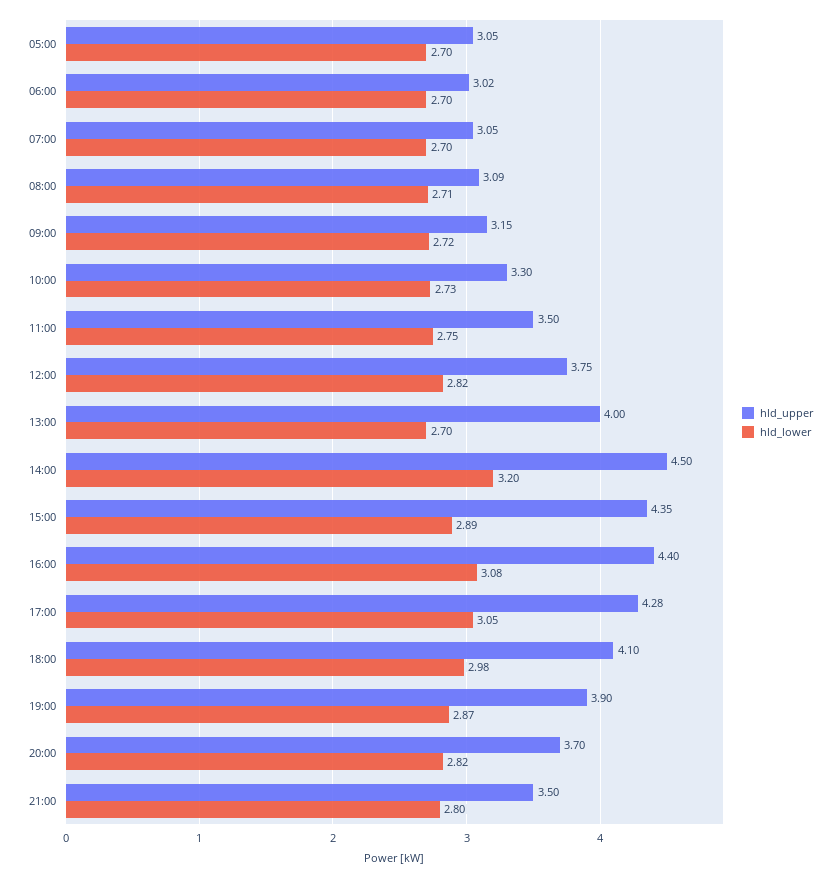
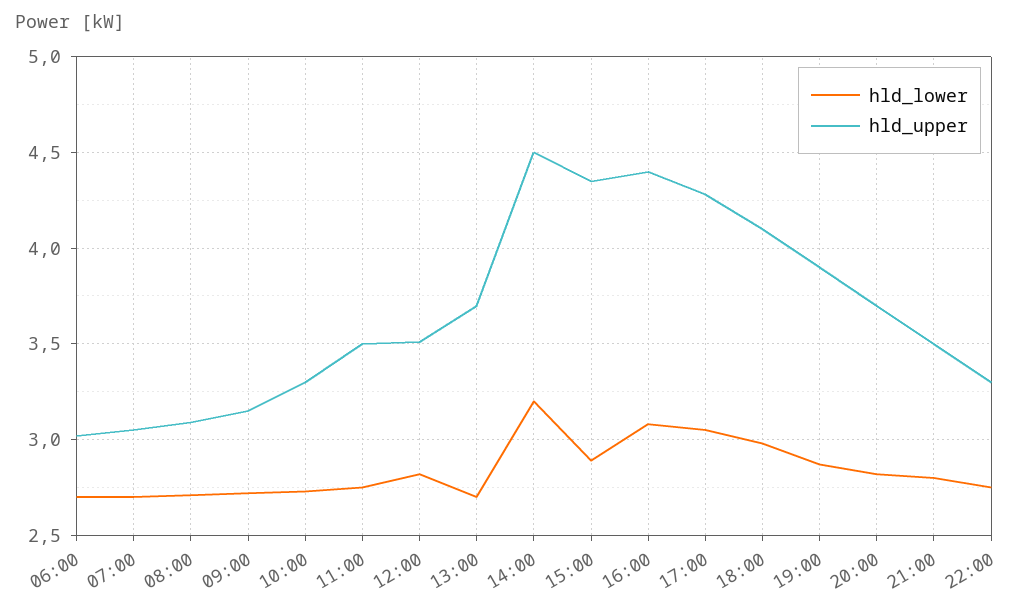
hld_upper, 05:00: 3.05 -> none
hld_lower, 05:00: 2.7 -> none
hld_upper, 12:00: 3.75 -> 3.5
hld_upper, 13:00: 4 -> 3.7
hld_lower, 22:00: none -> 2.75
hld_upper, 22:00: none -> 3.3

